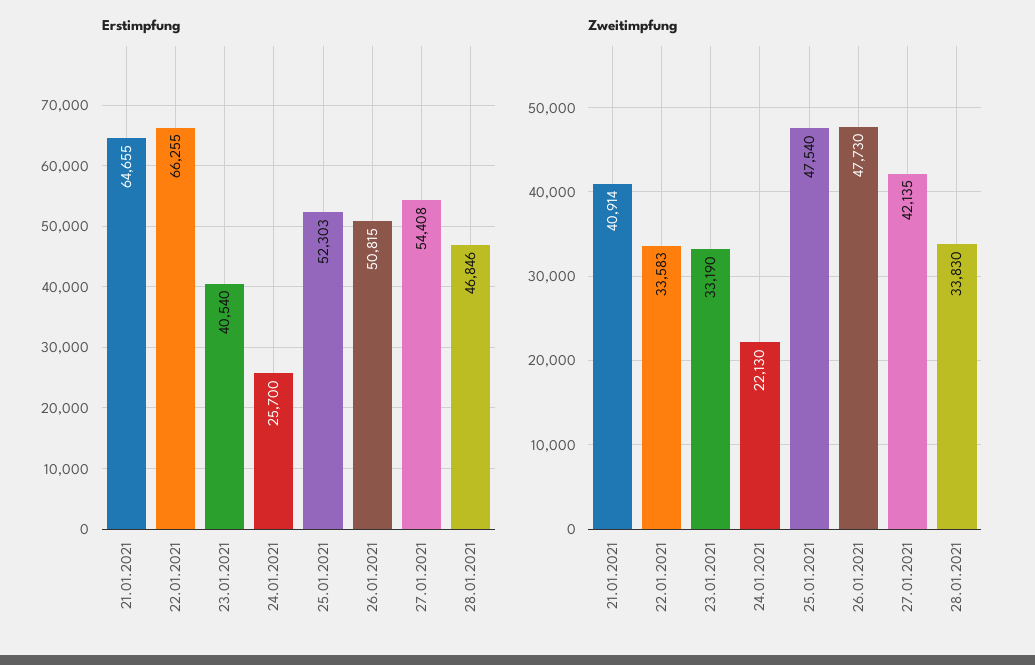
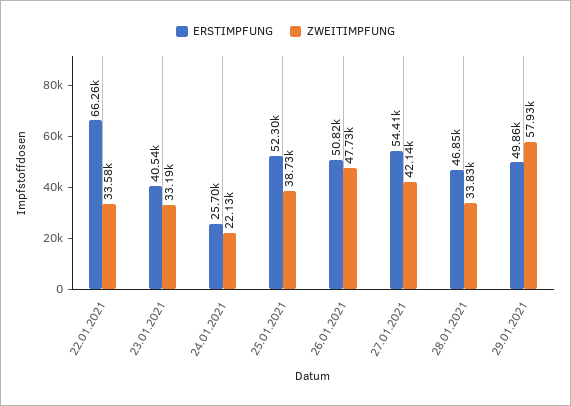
Erstimpfung, 21.01.2021: 64655 -> none
Zweitimpfung, 21.01.2021: 40914 -> none
Zweitimpfung, 25.01.2021: 47540 -> 38730
Erstimpfung, 29.01.2021: none -> 49860
Zweitimpfung, 29.01.2021: none -> 57930

